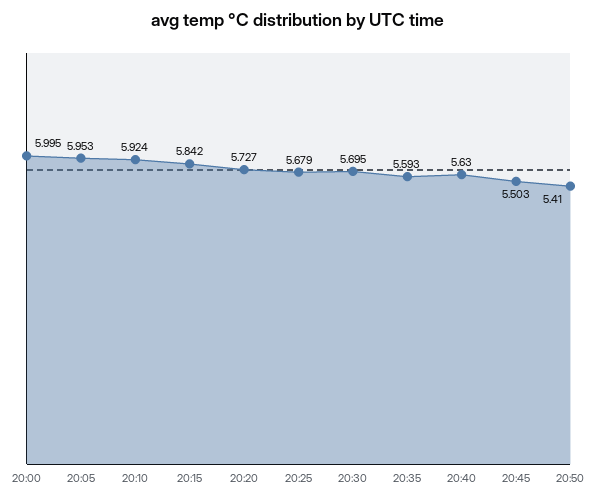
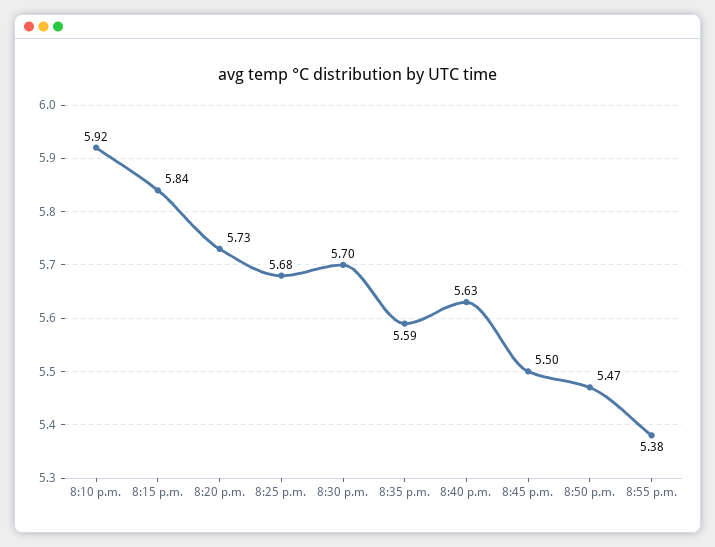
20:00: 5.995 -> none
20:05: 5.953 -> none
20:50: 5.41 -> 5.47
8:55 p.m.: none -> 5.38

